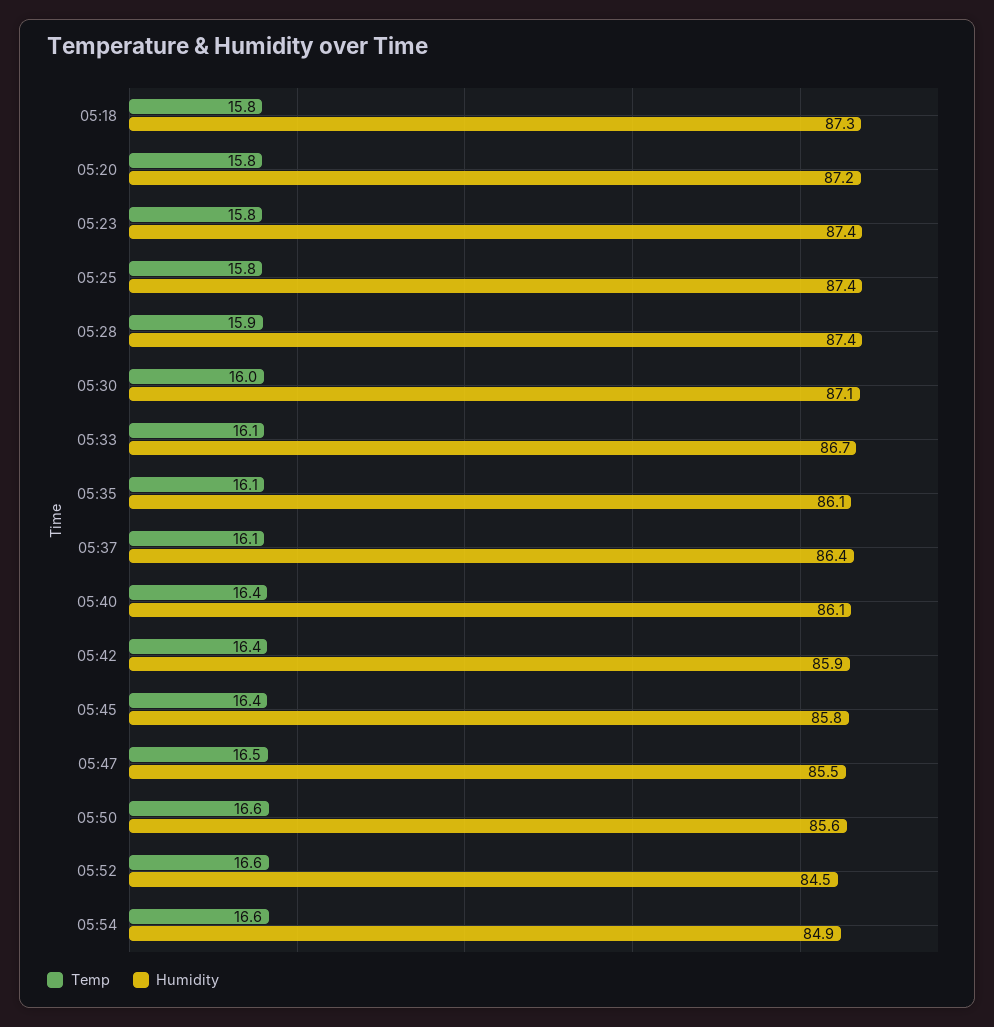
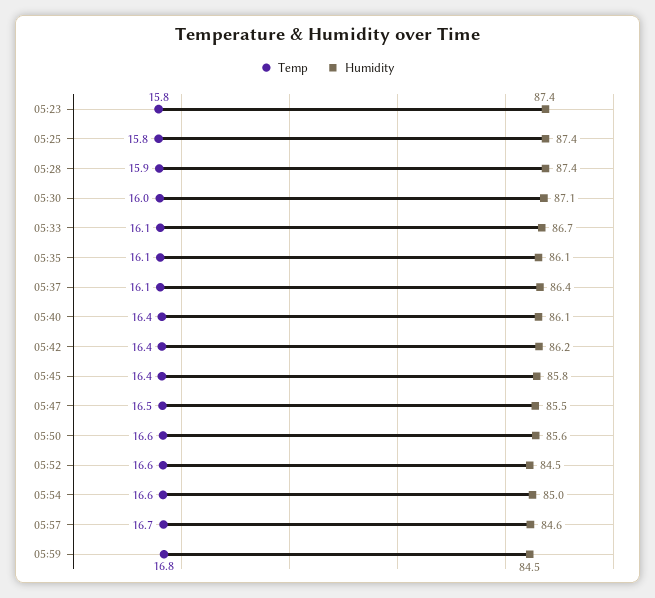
Temp, 05:18: 15.8 -> none
Humidity, 05:18: 87.3 -> none
Temp, 05:20: 15.8 -> none
Humidity, 05:20: 87.2 -> none
Humidity, 05:42: 85.9 -> 86.2
Humidity, 05:54: 84.9 -> 85
Temp, 05:57: none -> 16.7
Humidity, 05:57: none -> 84.6
Temp, 05:59: none -> 16.8
Humidity, 05:59: none -> 84.5

